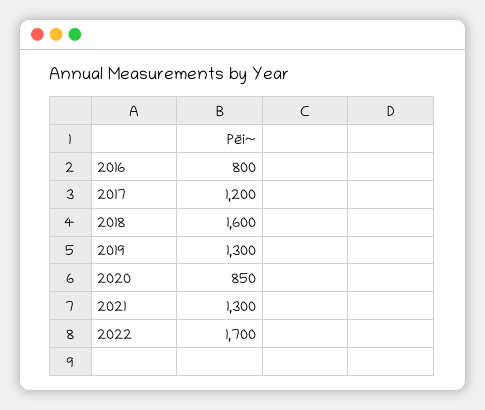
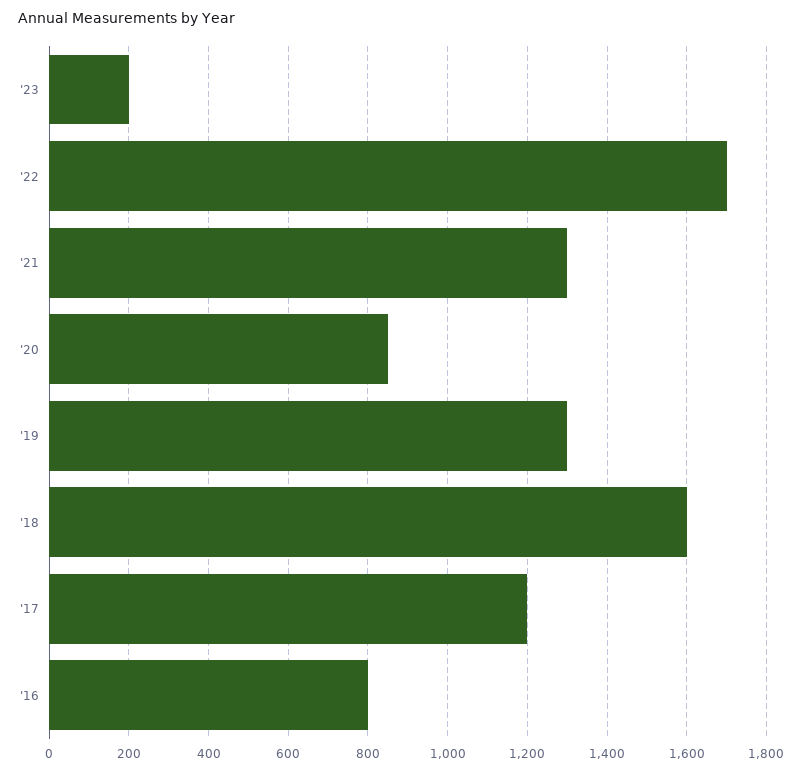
'23: none -> 200

